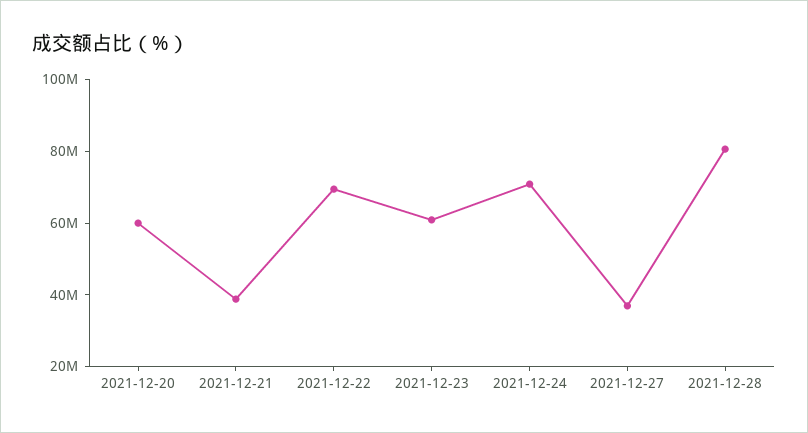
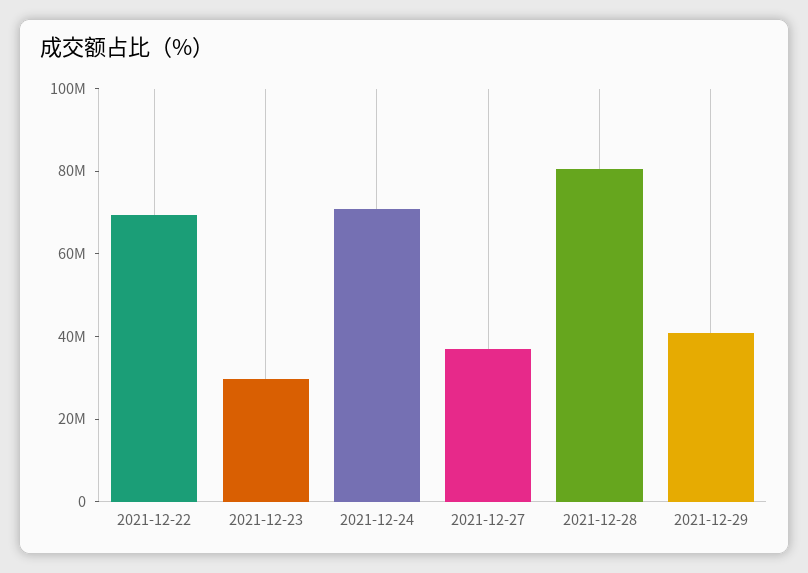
2021-12-20: 60000000 -> none
2021-12-21: 40000000 -> none
2021-12-23: 60000000 -> 30000000
2021-12-29: none -> 40000000

